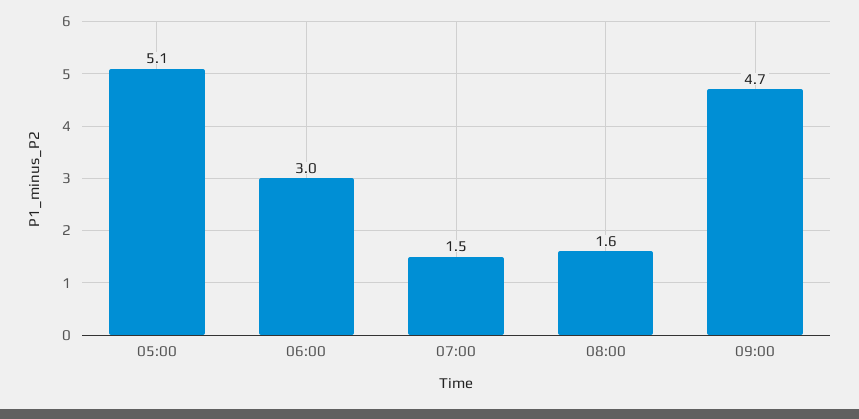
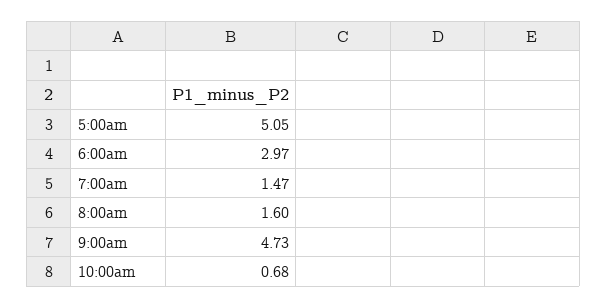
10:00am: none -> 0.68

